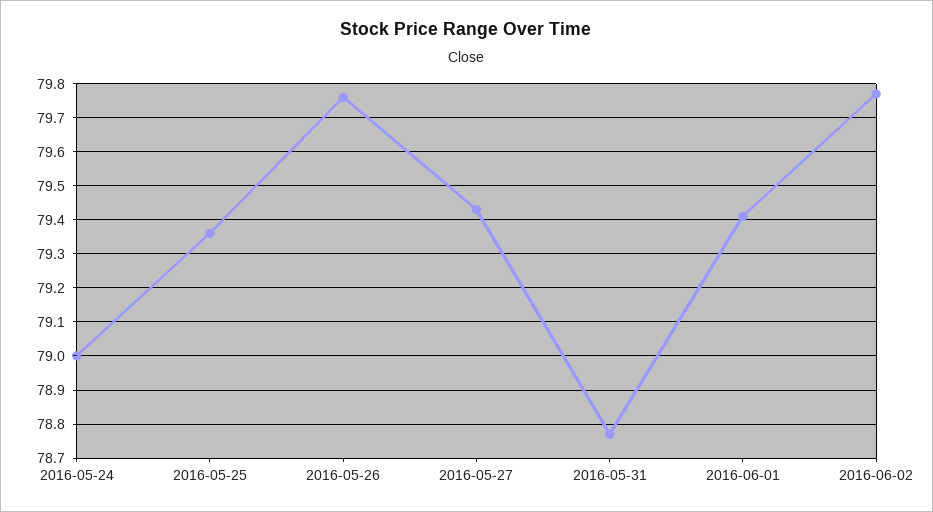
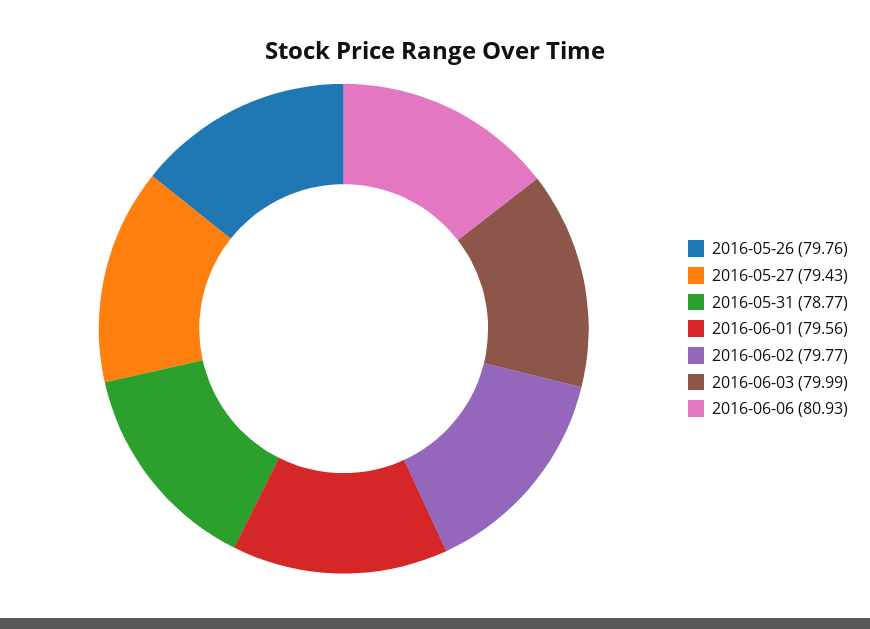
2016-05-24: 79 -> none
2016-05-25: 79.35 -> none
2016-06-01: 79.4 -> 79.56
2016-06-03: none -> 79.99
2016-06-06: none -> 80.93

